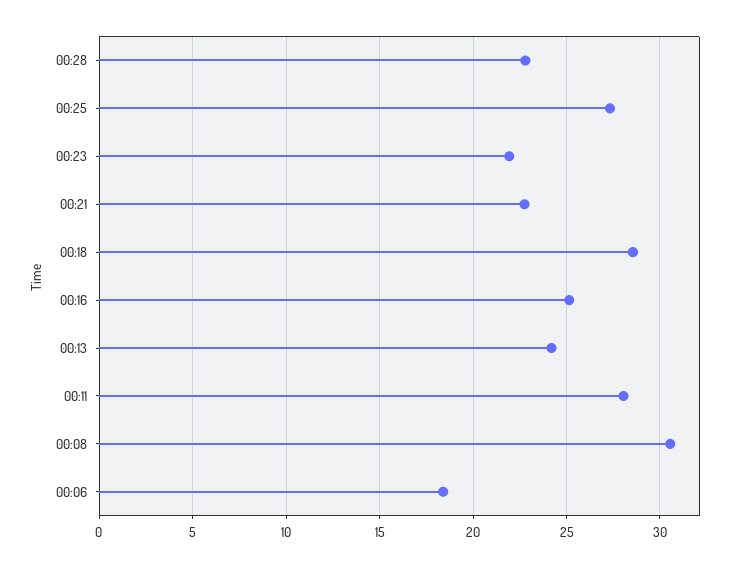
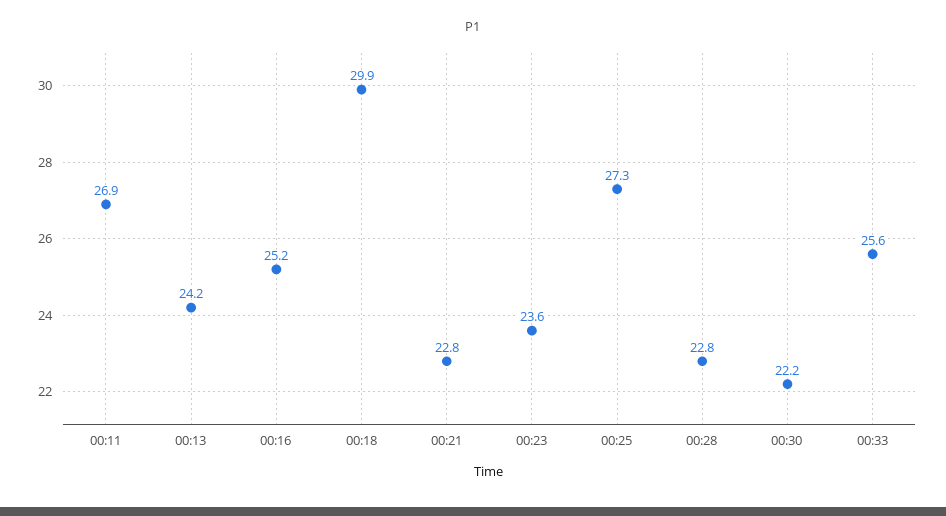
00:23: 22 -> 23.6
00:18: 28.5 -> 29.9
00:11: 28 -> 26.9
00:08: 30.5 -> none
00:06: 18.5 -> none
00:30: none -> 22.2
00:33: none -> 25.6

